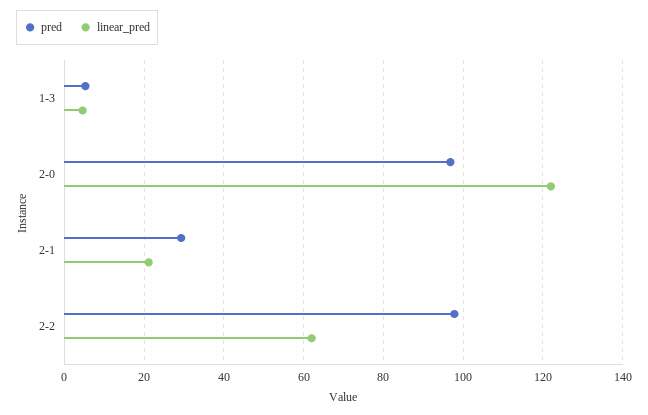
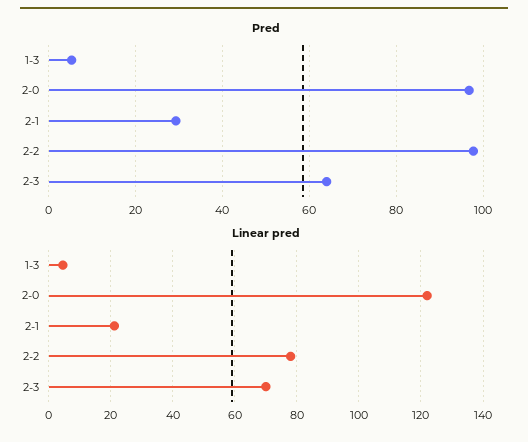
linear_pred, 2-2: 62 -> 78
pred, 2-3: none -> 64
linear_pred, 2-3: none -> 70

